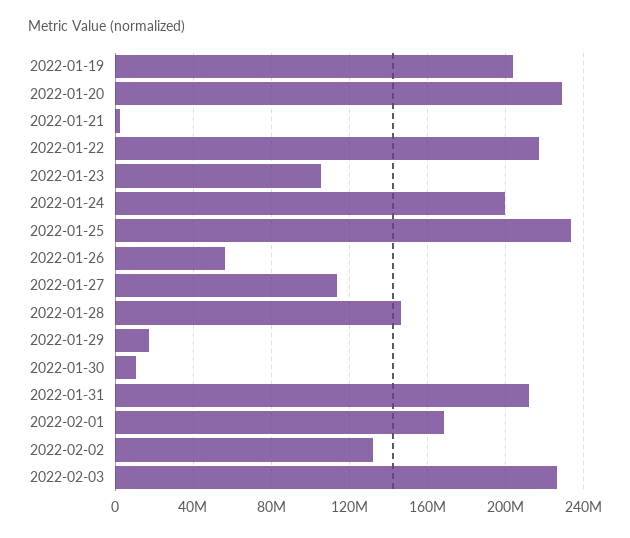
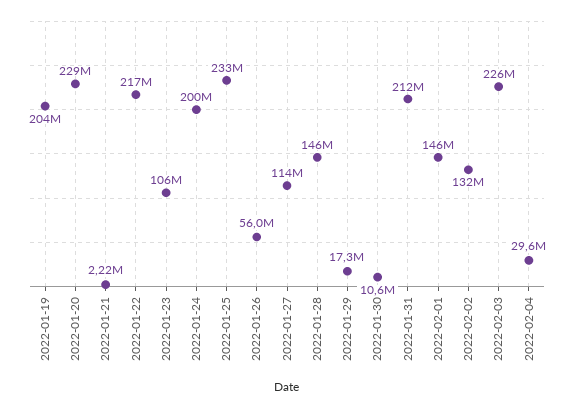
2022-02-01: 170000000 -> 146000000
2022-02-04: none -> 29600000

